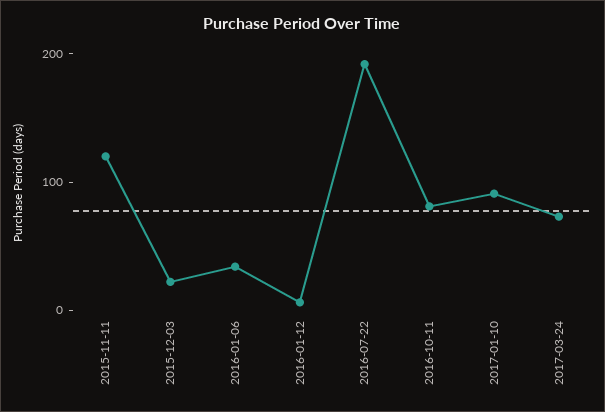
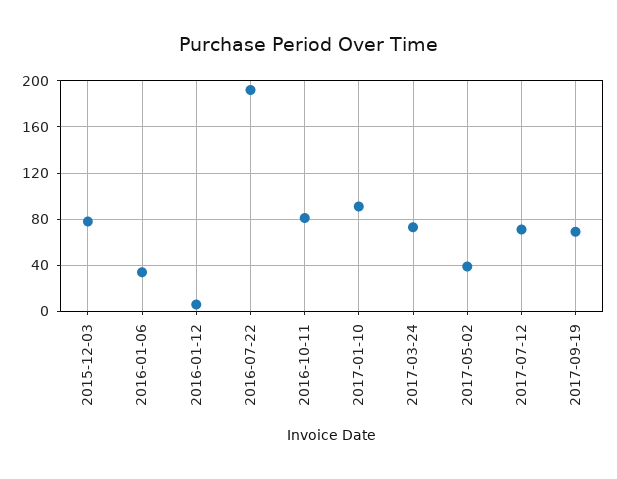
2015-11-11: 120 -> none
2015-12-03: 20 -> 80
2017-05-02: none -> 40
2017-07-12: none -> 70
2017-09-19: none -> 70

